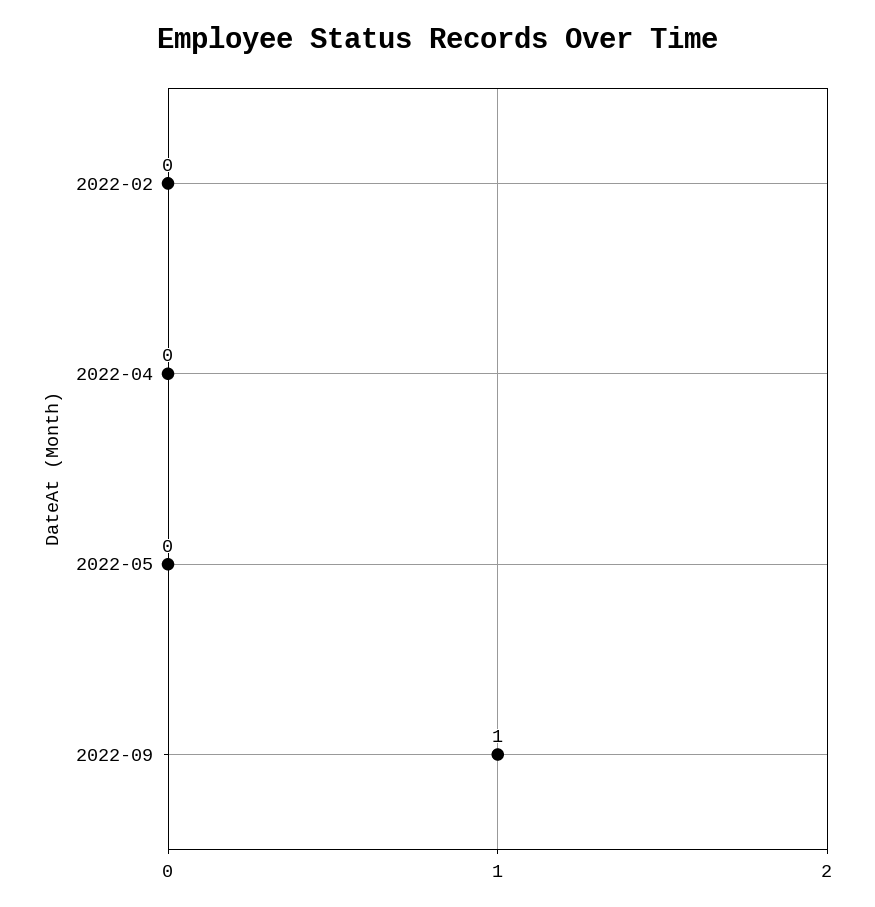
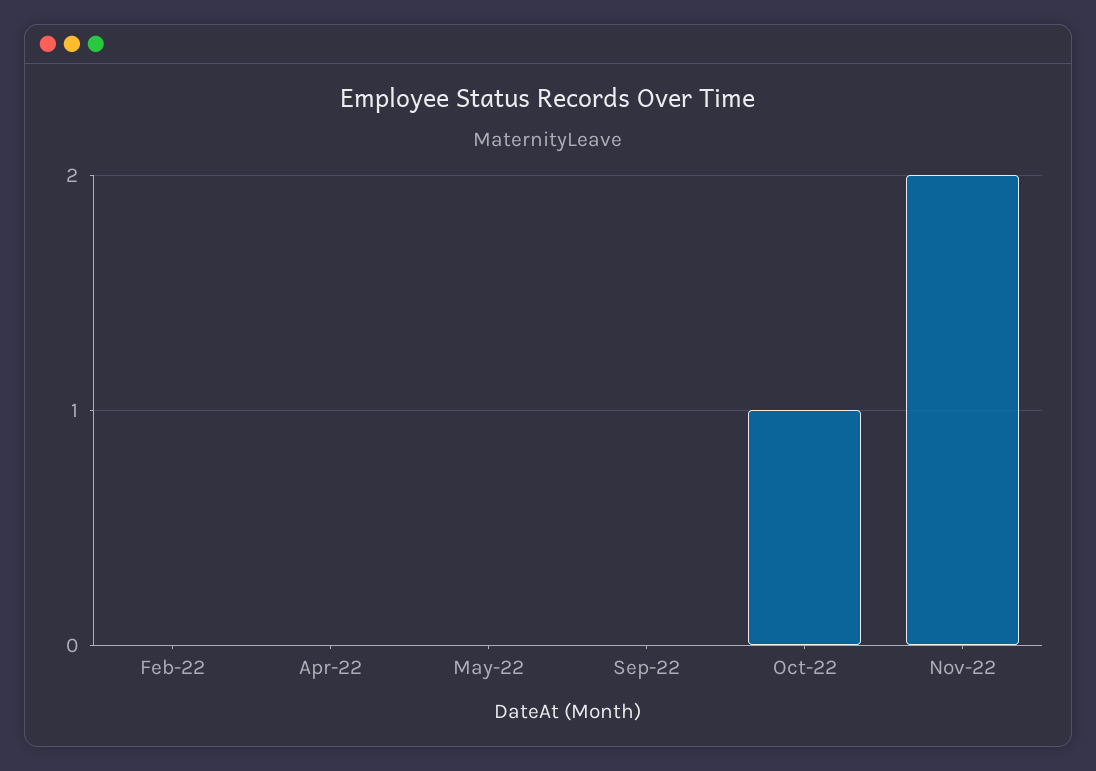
2022-09: 1 -> 0
Oct-22: none -> 1
Nov-22: none -> 2

